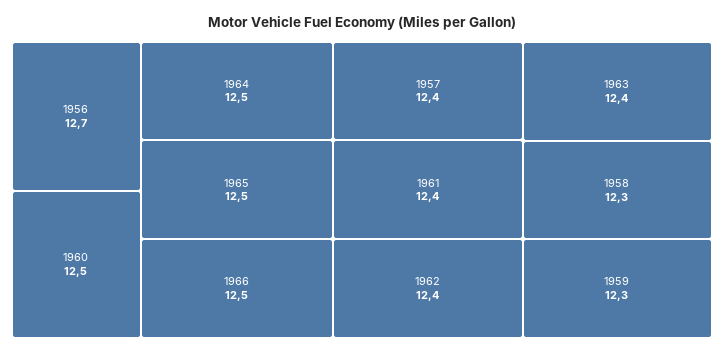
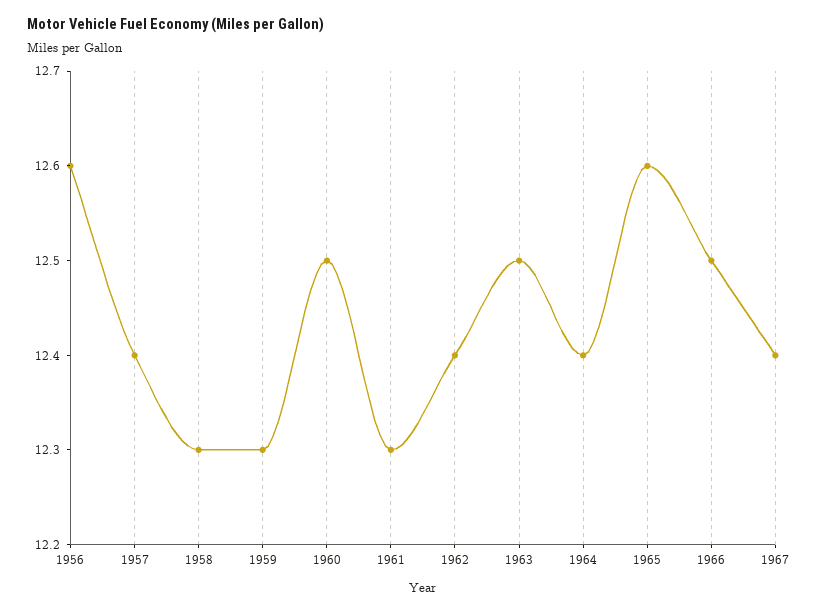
1956: 12.7 -> 12.6
1964: 12.5 -> 12.4
1965: 12.5 -> 12.6
1961: 12.4 -> 12.3
1963: 12.4 -> 12.5
1967: none -> 12.4

